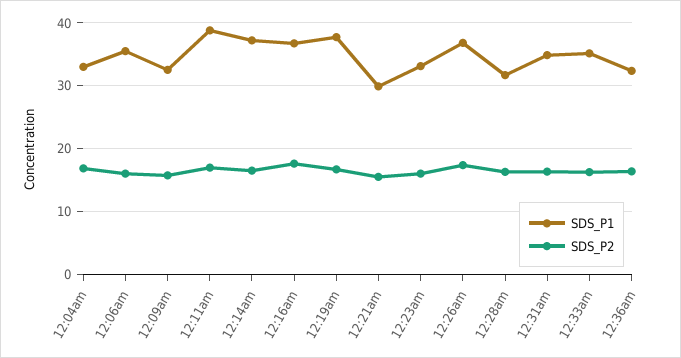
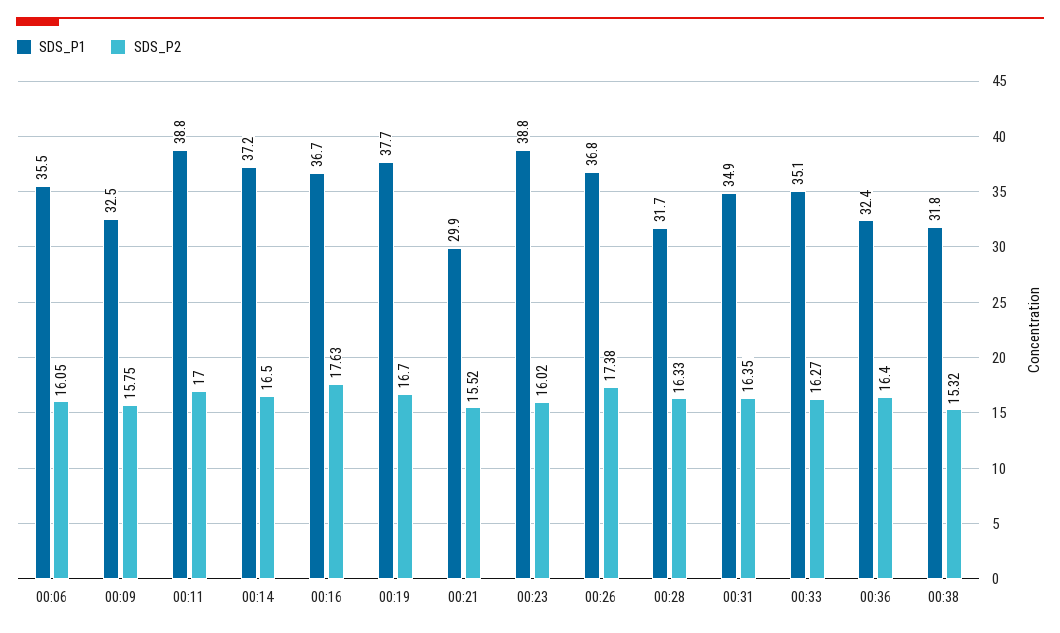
SDS_P1, 12:04am: 33 -> none
SDS_P2, 12:04am: 17 -> none
SDS_P1, 12:23am: 33 -> 38.8
SDS_P1, 00:38: none -> 31.8
SDS_P2, 00:38: none -> 15.32

